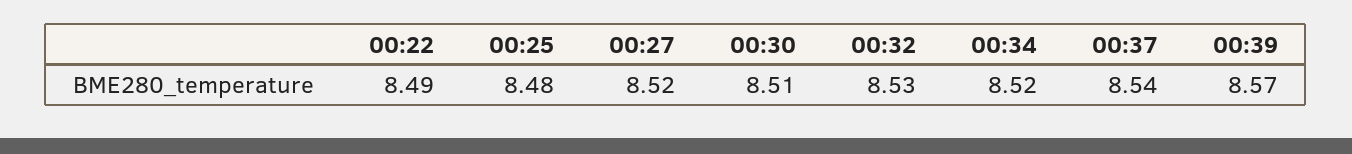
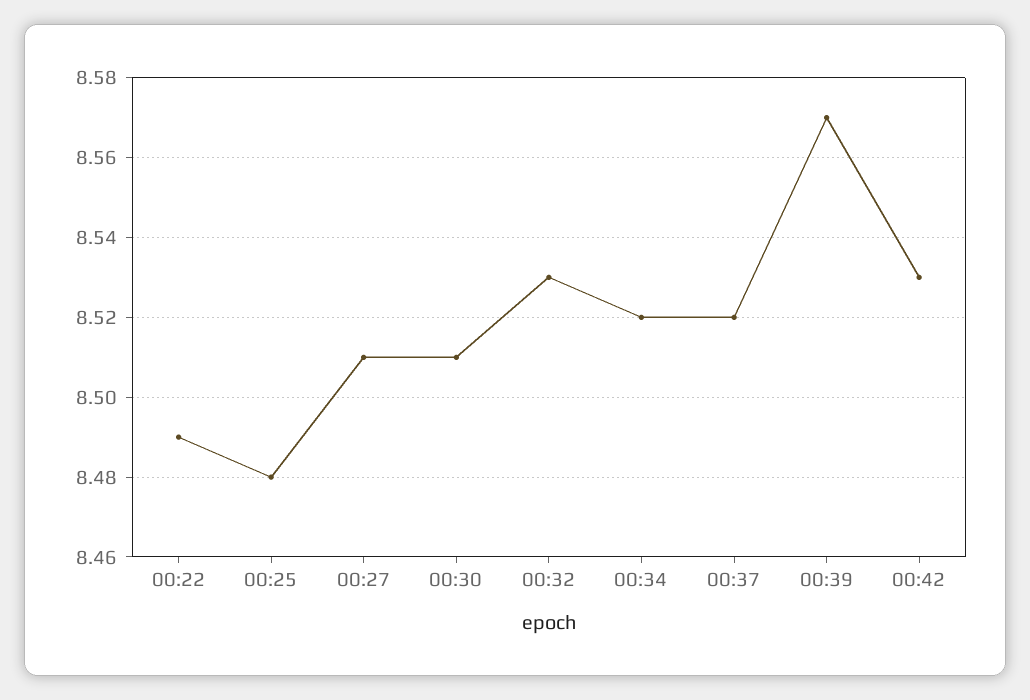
00:27: 8.52 -> 8.51
00:37: 8.54 -> 8.52
00:42: none -> 8.53

